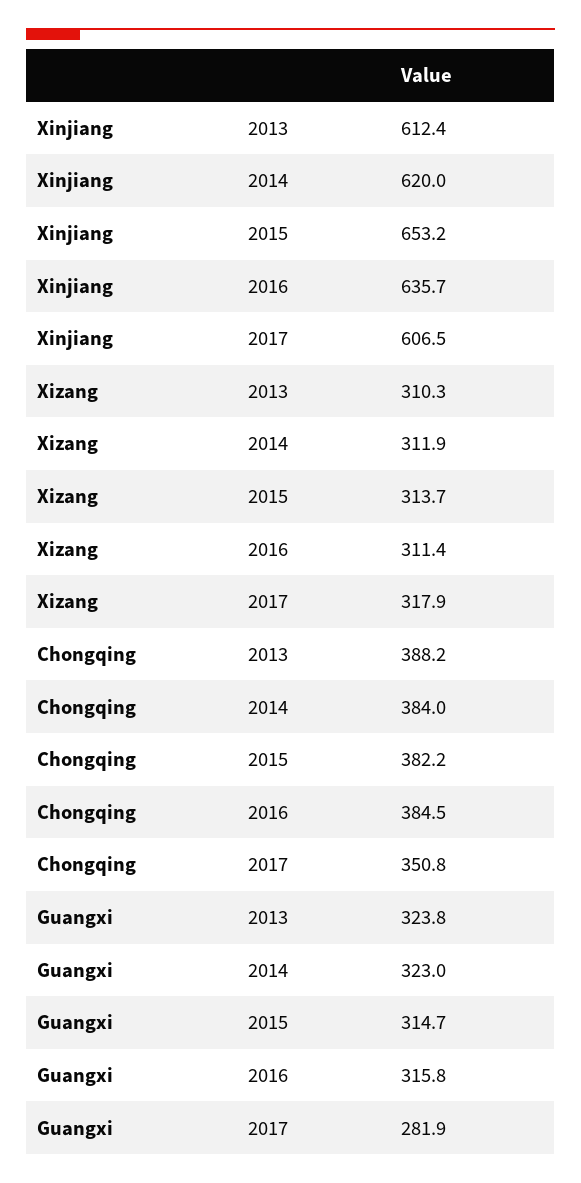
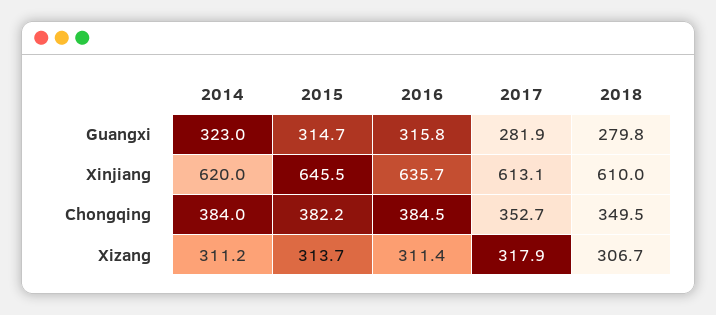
Xinjiang, 2013: 612.4 -> none
Xinjiang, 2015: 653.2 -> 645.5
Xinjiang, 2017: 606.5 -> 613.1
Xizang, 2013: 310.3 -> none
Xizang, 2014: 311.9 -> 311.2
Chongqing, 2013: 388.2 -> none
Chongqing, 2017: 350.8 -> 352.7
Guangxi, 2013: 323.8 -> none
Guangxi, 2018: none -> 279.8
Xinjiang, 2018: none -> 610
Chongqing, 2018: none -> 349.5
Xizang, 2018: none -> 306.7

